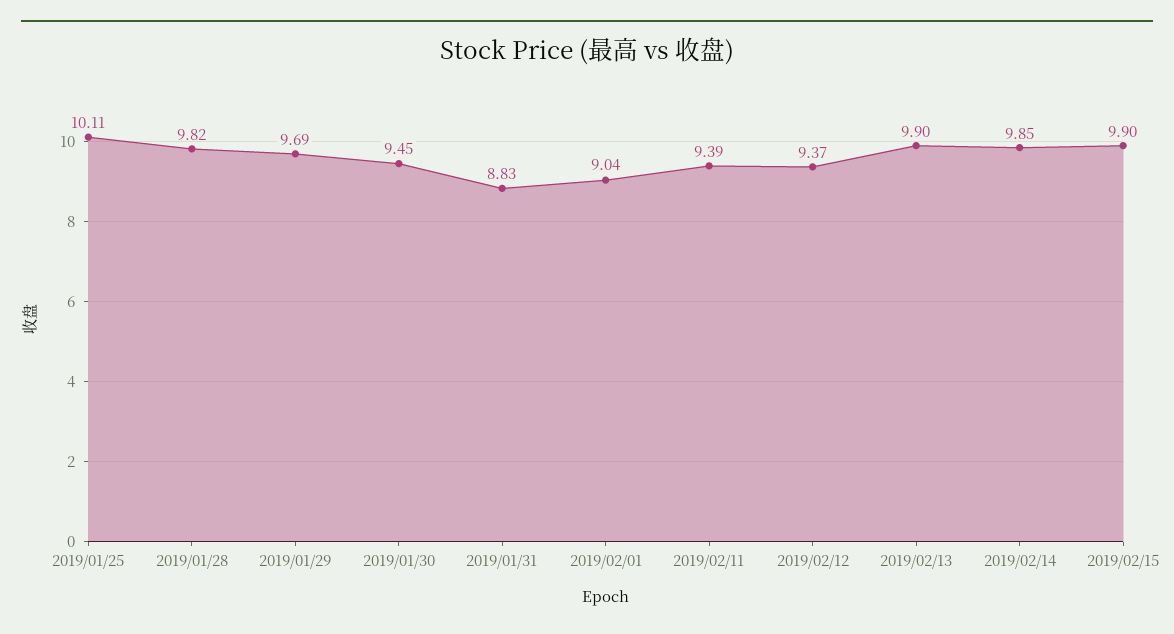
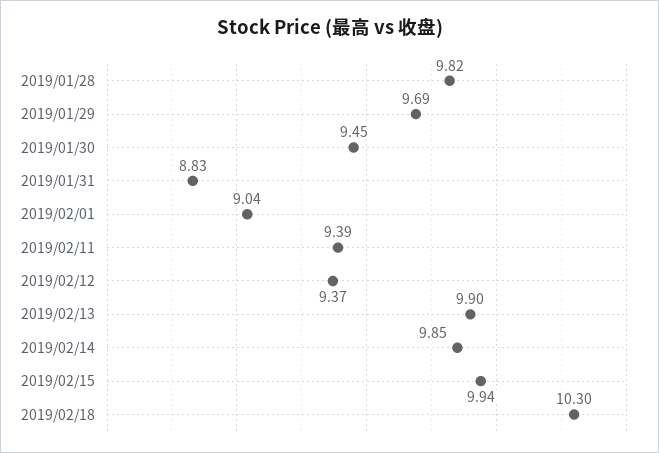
2019/01/25: 10.11 -> none
2019/02/15: 9.9 -> 9.94
2019/02/18: none -> 10.3

